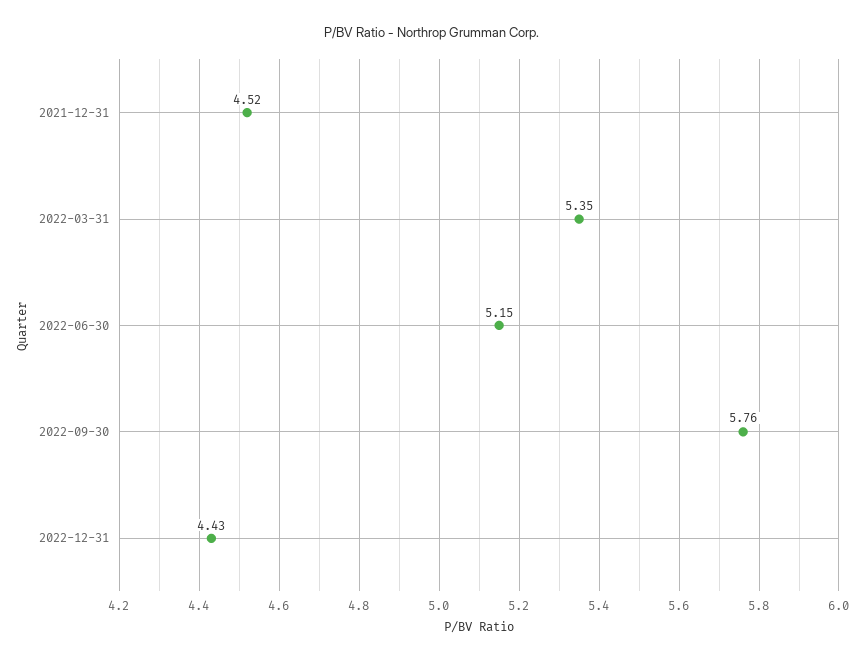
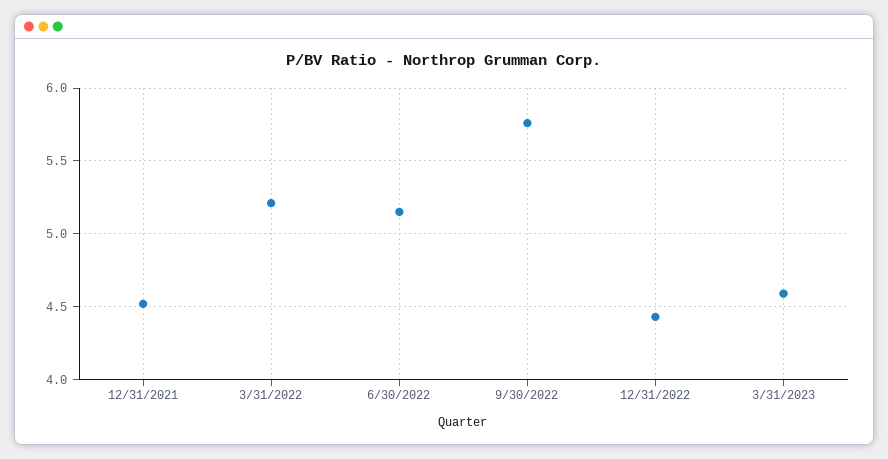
2022-03-31: 5.35 -> 5.2
3/31/2023: none -> 4.6

